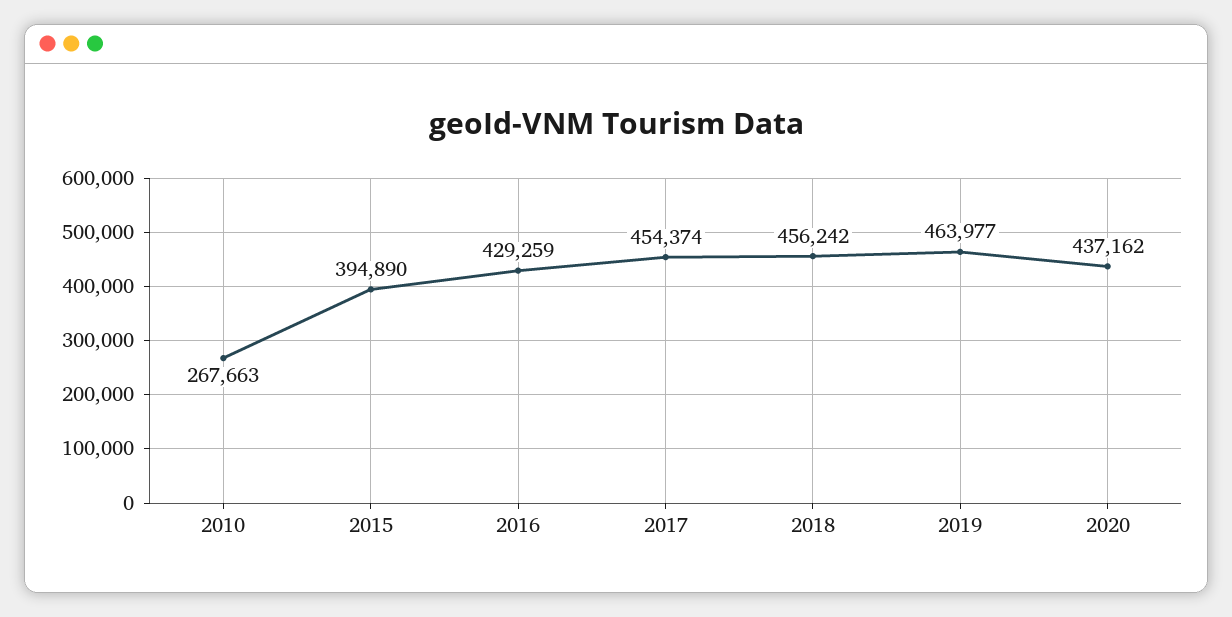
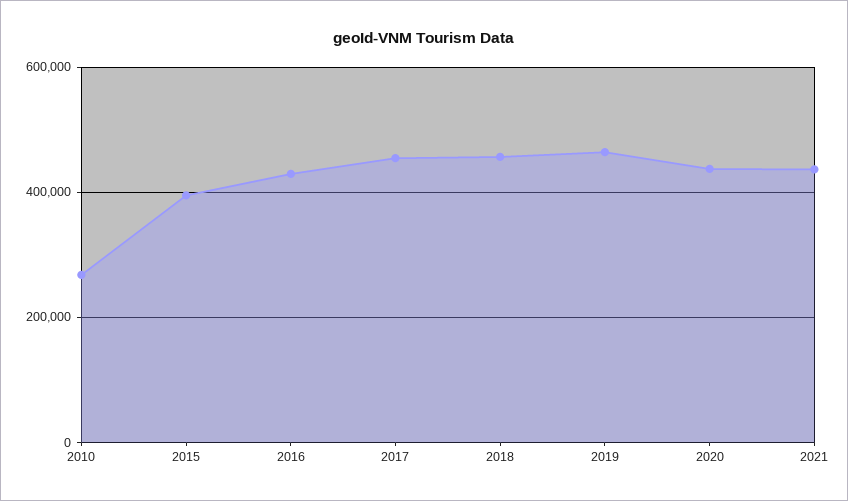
2021: none -> 440000

